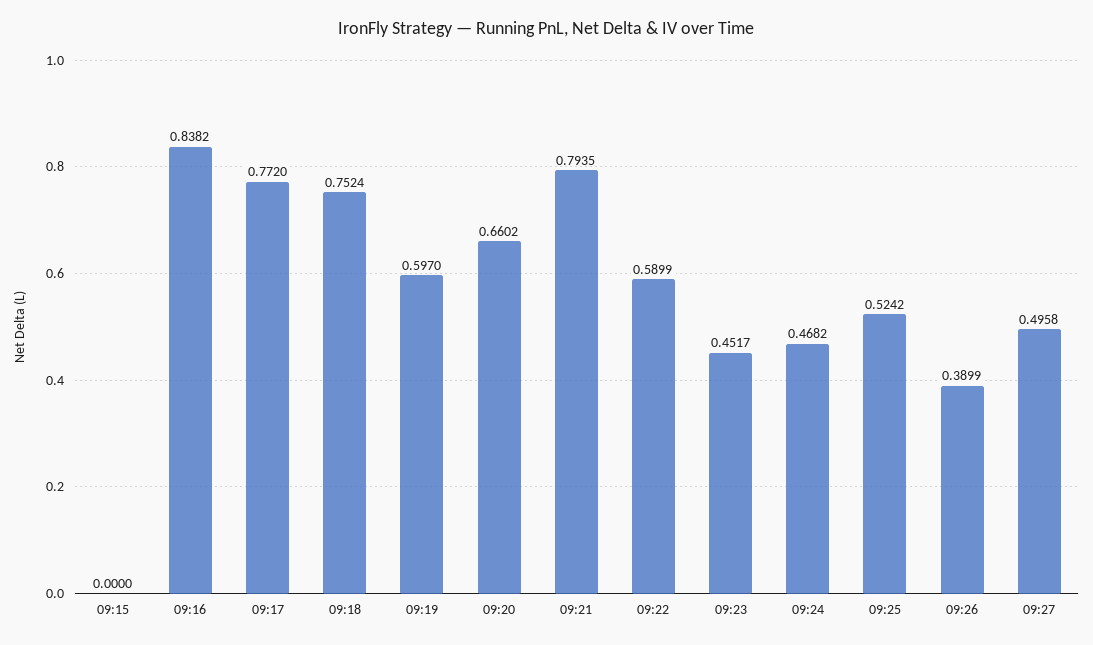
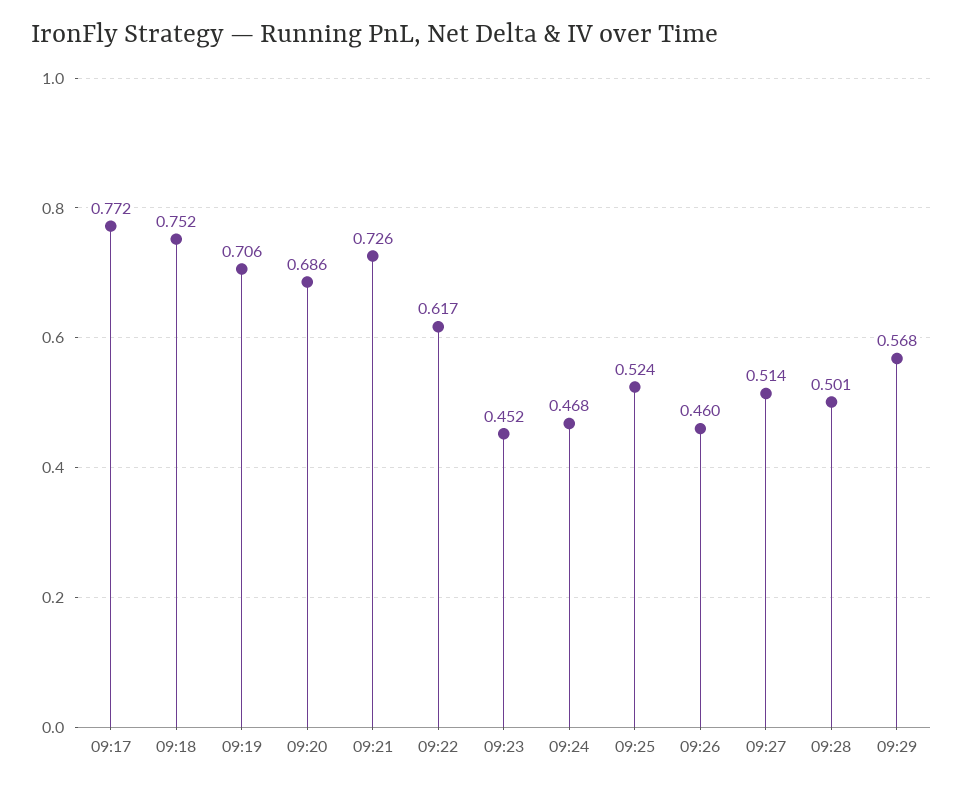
09:15: 0 -> none
09:16: 0.8382 -> none
09:19: 0.597 -> 0.706
09:20: 0.6602 -> 0.686
09:21: 0.7935 -> 0.726
09:22: 0.5899 -> 0.617
09:26: 0.3899 -> 0.46
09:27: 0.4958 -> 0.514
09:28: none -> 0.501
09:29: none -> 0.568

